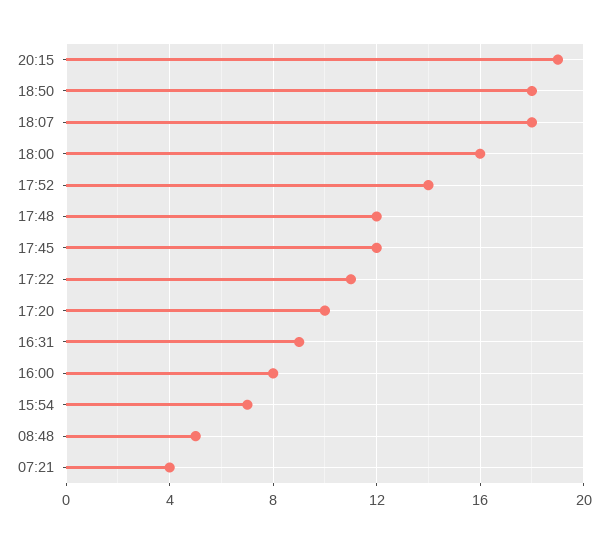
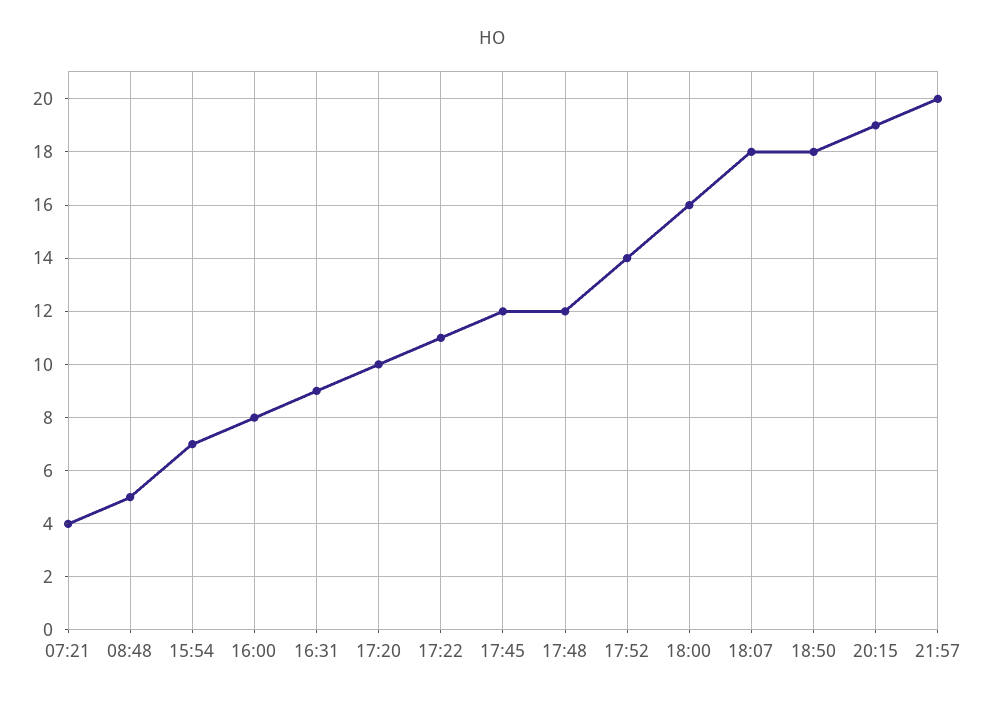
21:57: none -> 20

